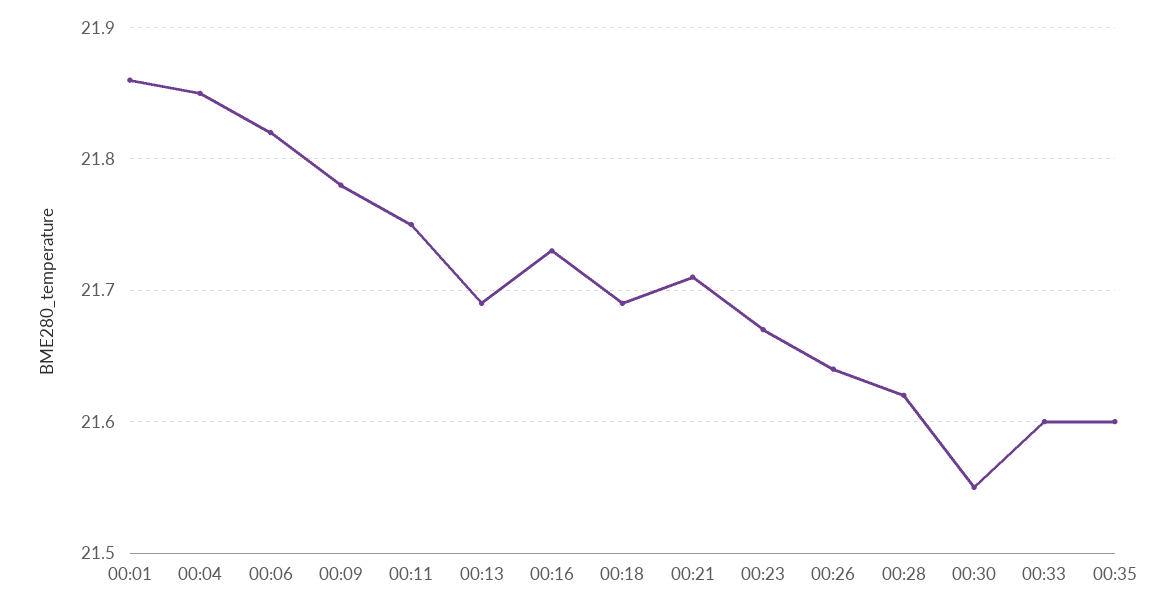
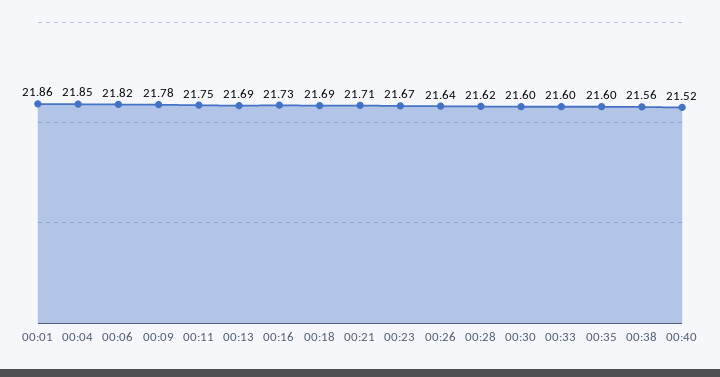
00:30: 21.55 -> 21.6
00:38: none -> 21.56
00:40: none -> 21.52

